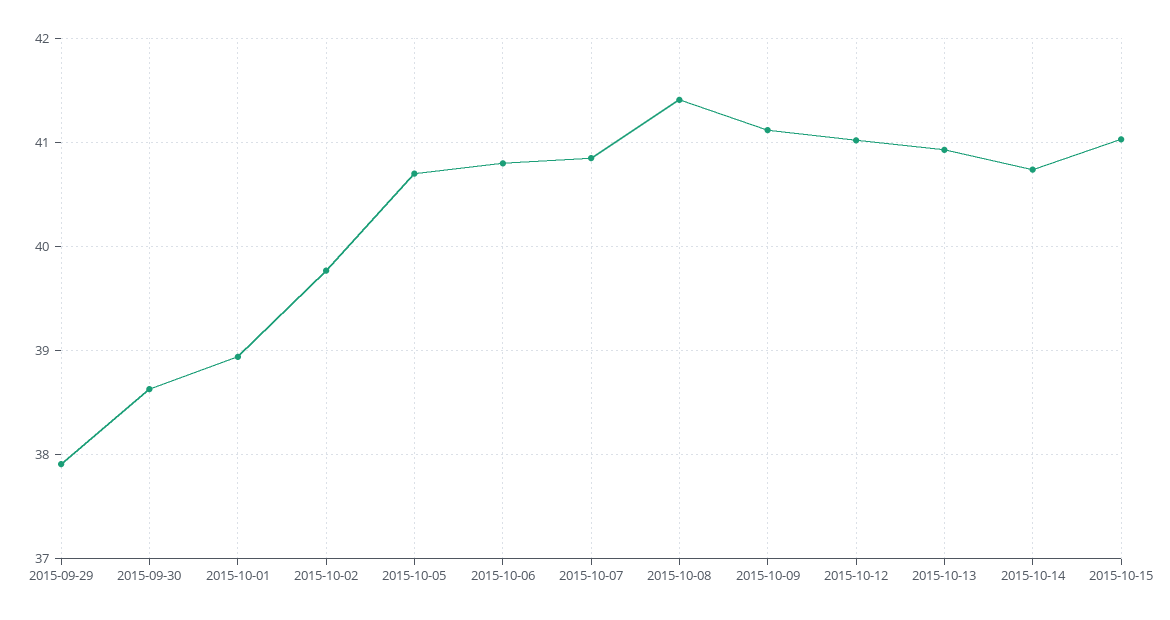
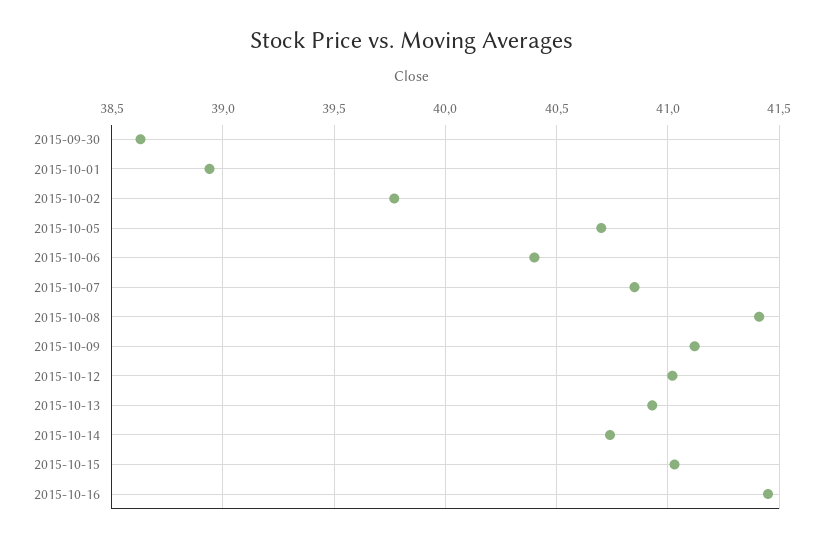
2015-09-29: 37.9 -> none
2015-10-06: 40.8 -> 40.4
2015-10-16: none -> 41.45

